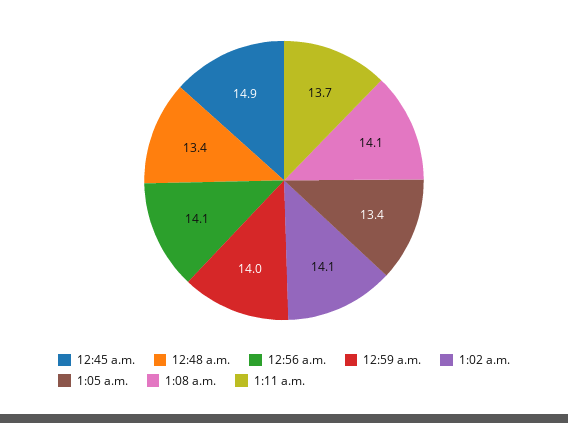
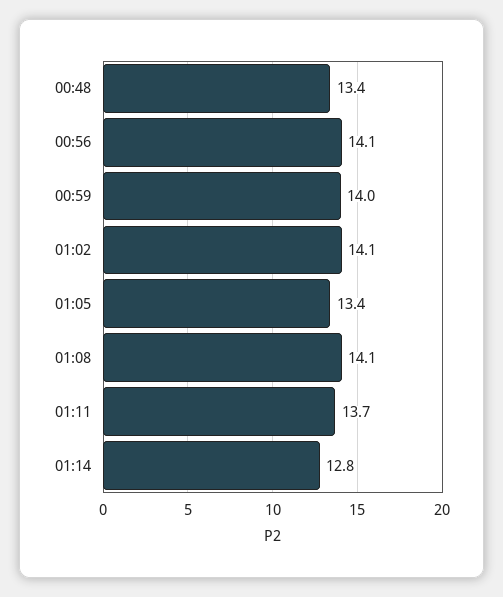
12:45 a.m.: 14.9 -> none
01:14: none -> 12.8

